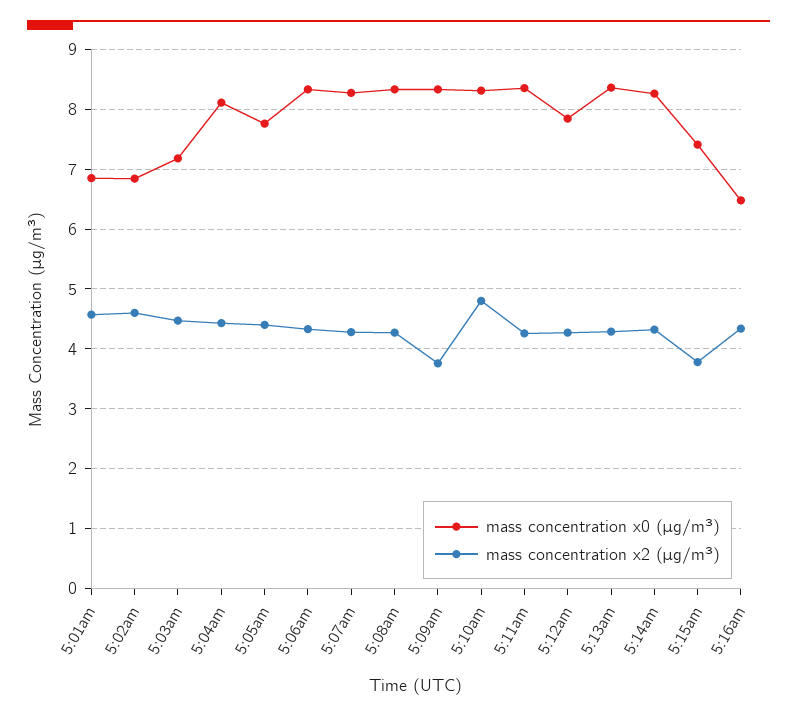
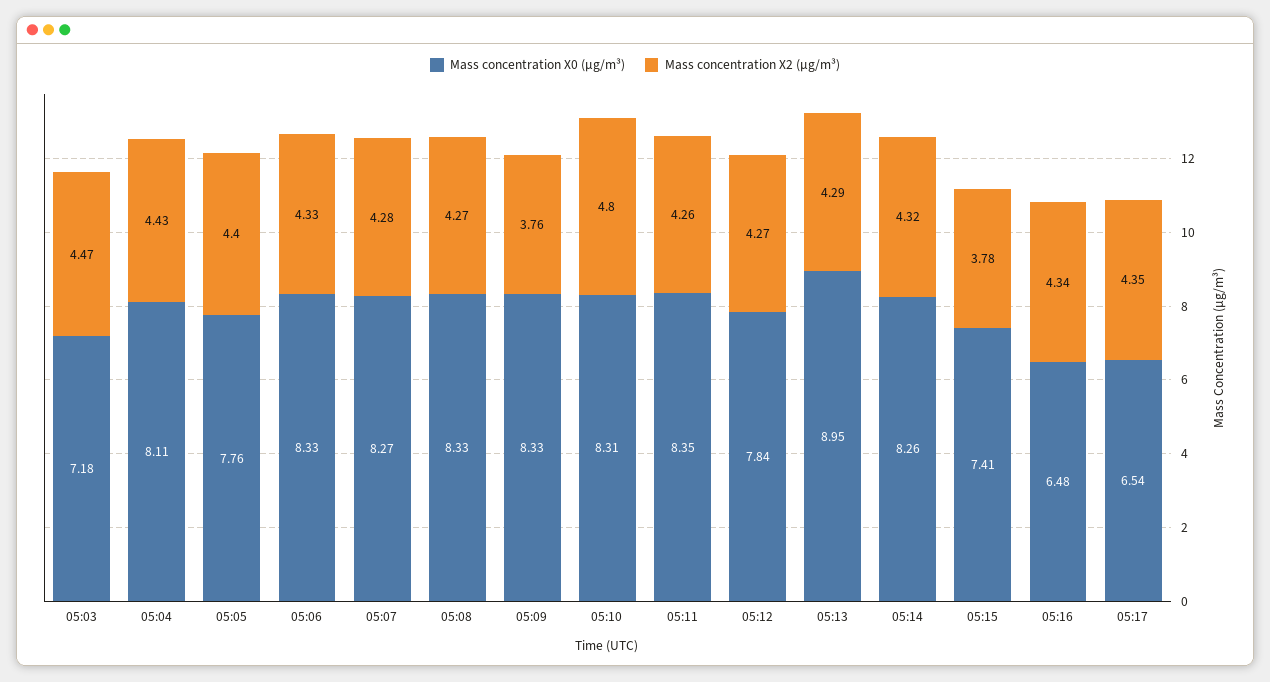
mass concentration x0 (μg/m³), 5:01am: 6.8 -> none
mass concentration x2 (μg/m³), 5:01am: 4.6 -> none
mass concentration x0 (μg/m³), 5:02am: 6.8 -> none
mass concentration x2 (μg/m³), 5:02am: 4.6 -> none
mass concentration x0 (μg/m³), 5:13am: 8.4 -> 8.95
mass concentration x0 (μg/m³), 05:17: none -> 6.54
mass concentration x2 (μg/m³), 05:17: none -> 4.35

